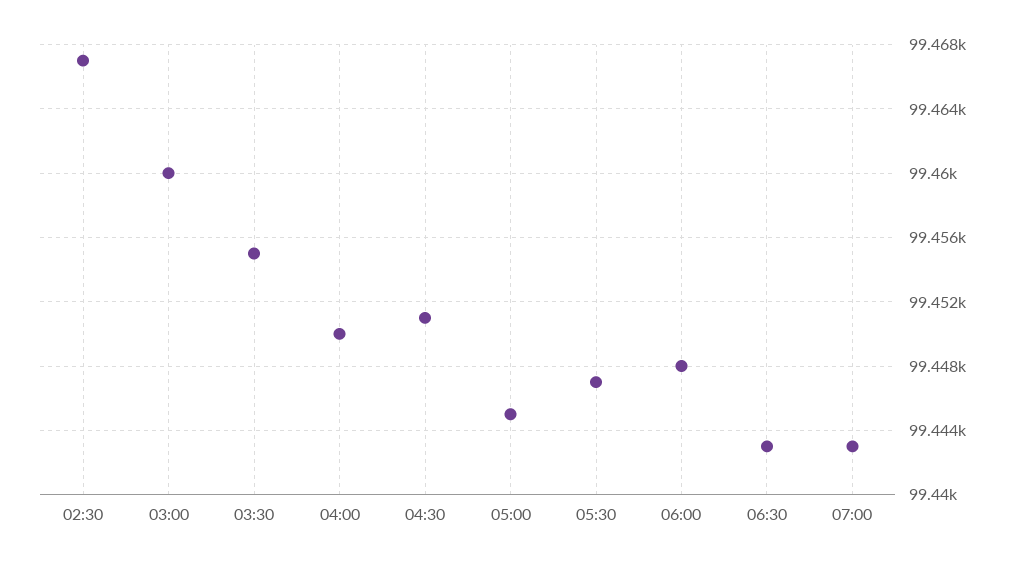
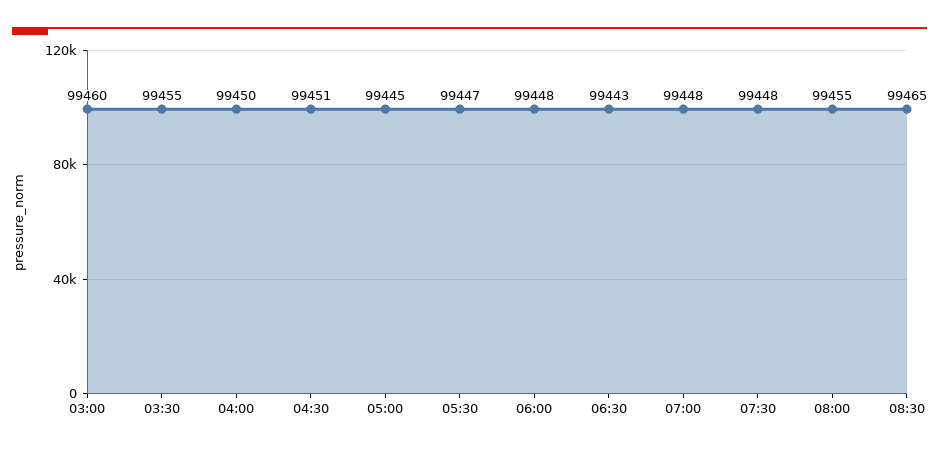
02:30: 99467 -> none
07:00: 99443 -> 99448
07:30: none -> 99448
08:00: none -> 99455
08:30: none -> 99465

